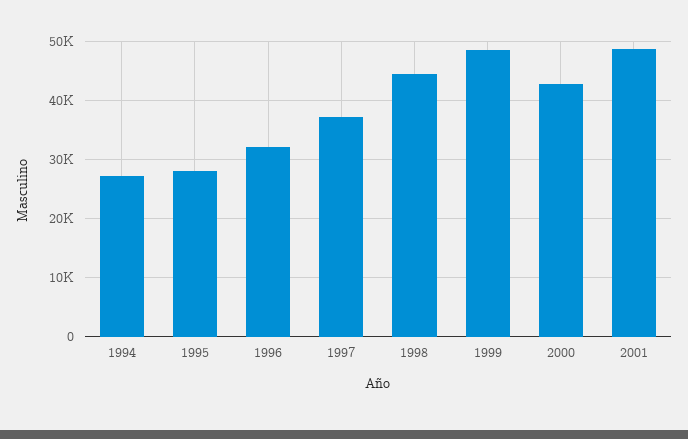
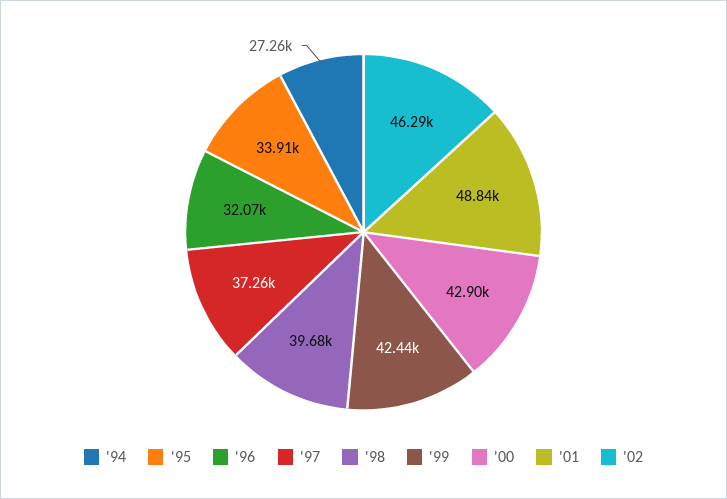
1995: 28000 -> 33910
1998: 44000 -> 39680
1999: 48000 -> 42440
'02: none -> 46290

